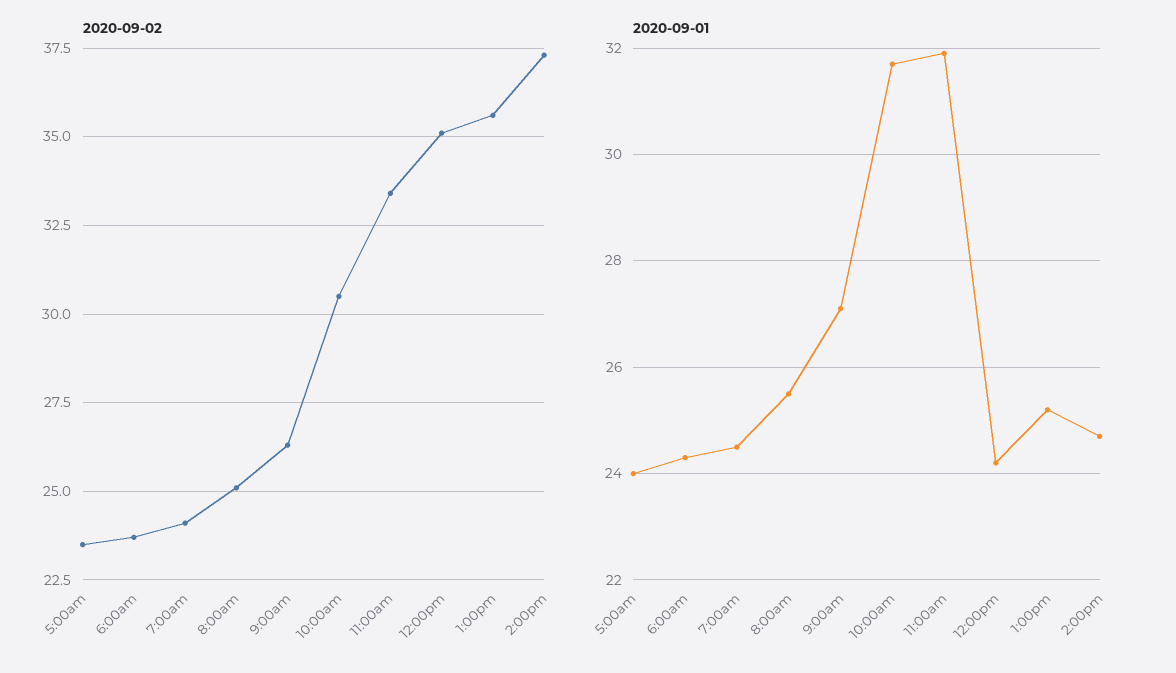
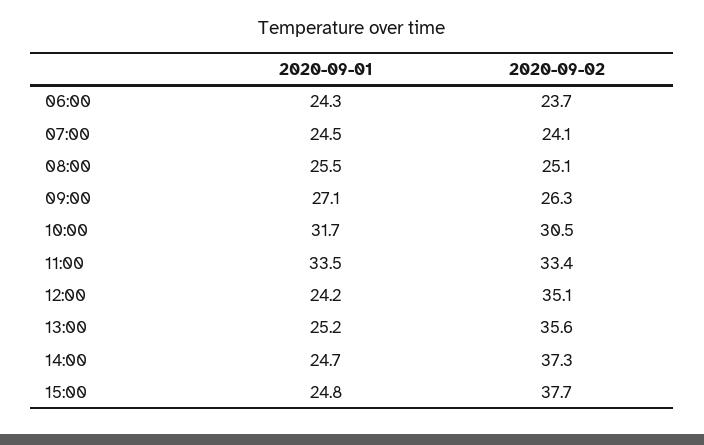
2020-09-02, 5:00am: 23.5 -> none
2020-09-01, 5:00am: 24 -> none
2020-09-01, 11:00am: 32 -> 33.5
2020-09-01, 15:00: none -> 24.8
2020-09-02, 15:00: none -> 37.7

